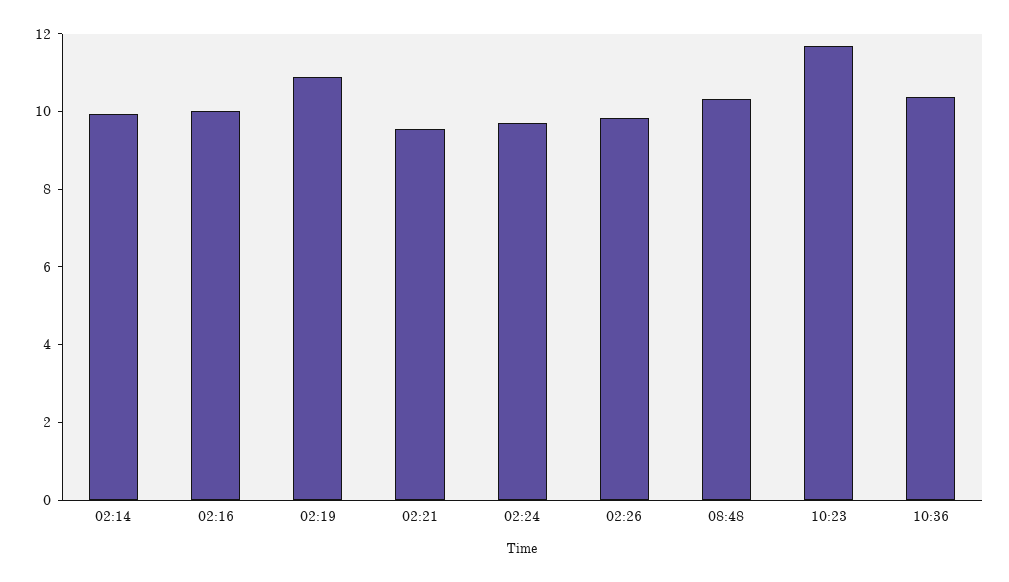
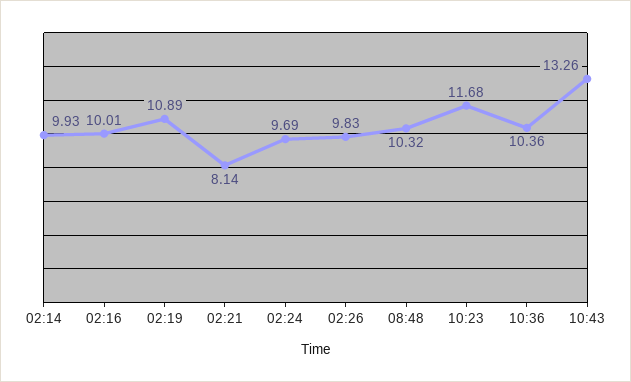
02:21: 9.5 -> 8.14
10:43: none -> 13.26

